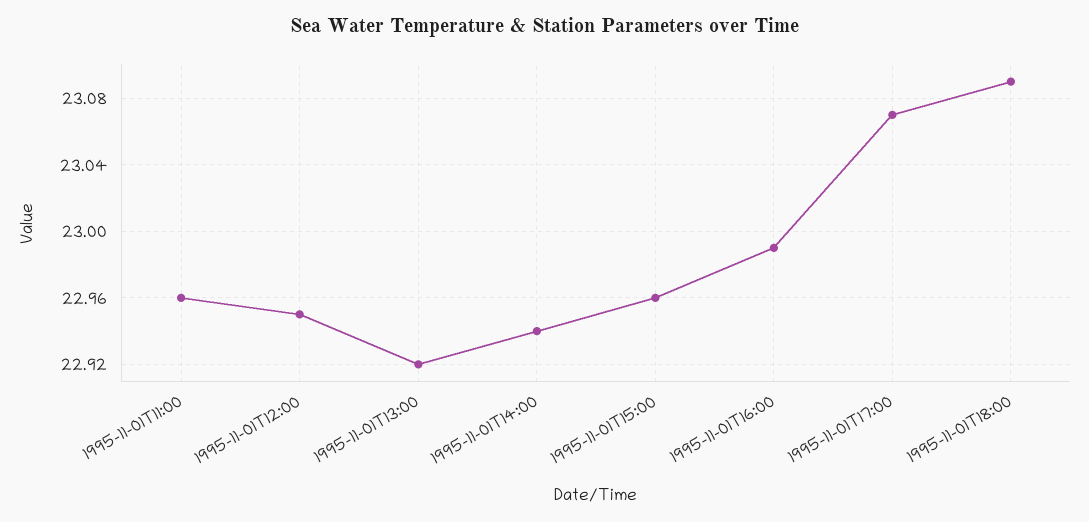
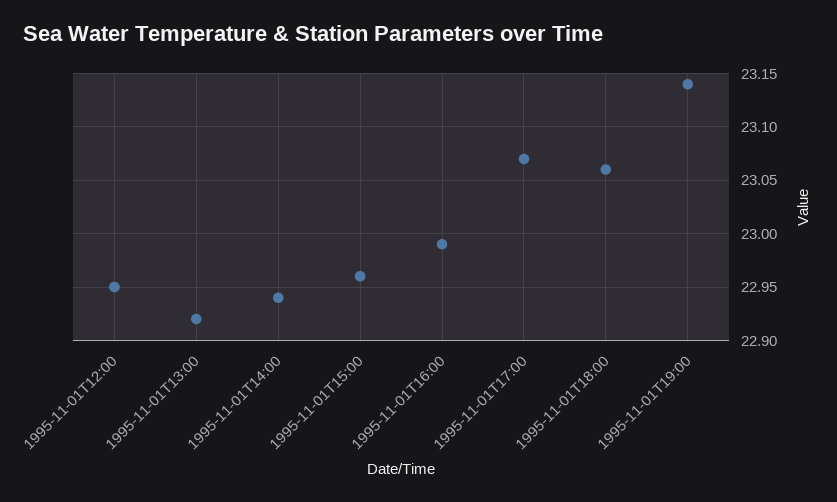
1995-11-01T11:00: 22.96 -> none
1995-11-01T18:00: 23.09 -> 23.06
1995-11-01T19:00: none -> 23.14

